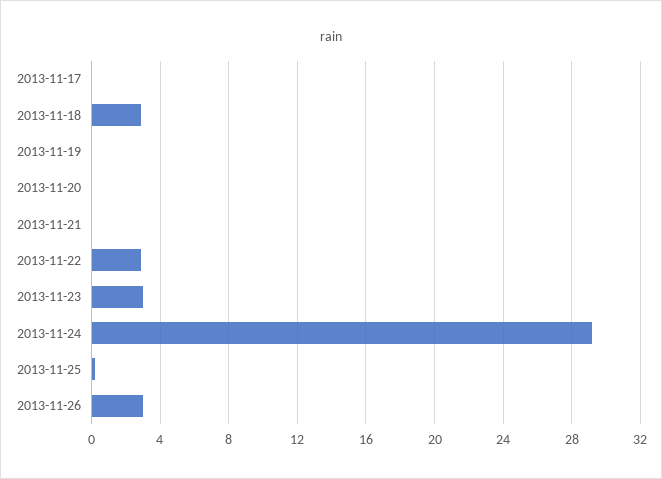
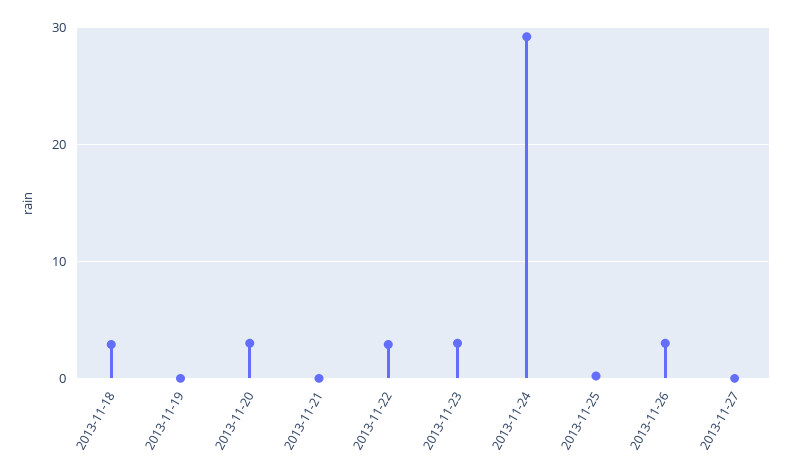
2013-11-17: 0 -> none
2013-11-20: 0 -> 3
2013-11-27: none -> 0

